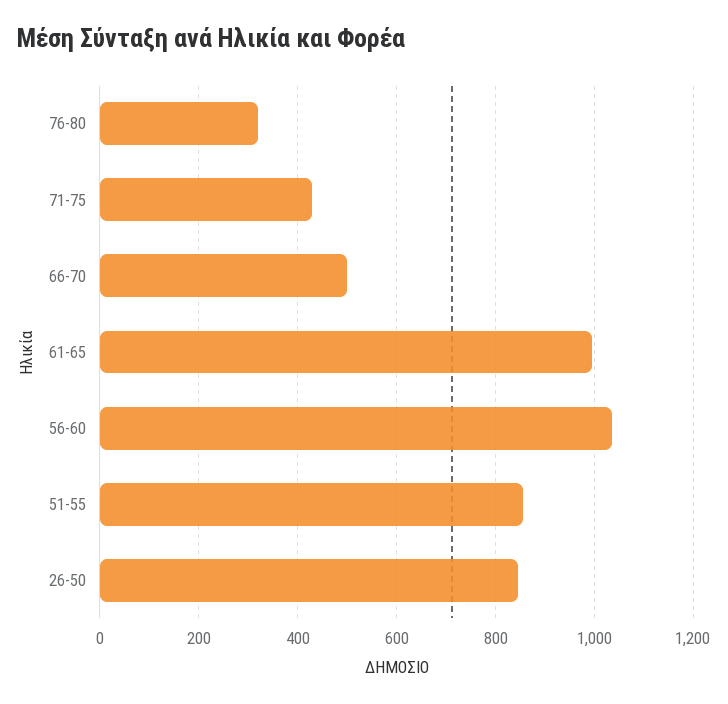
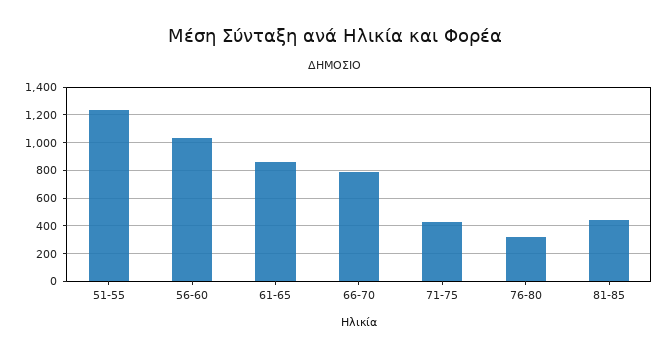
66-70: 500 -> 800
61-65: 1000 -> 850
51-55: 860 -> 1250
26-50: 840 -> none
81-85: none -> 450

